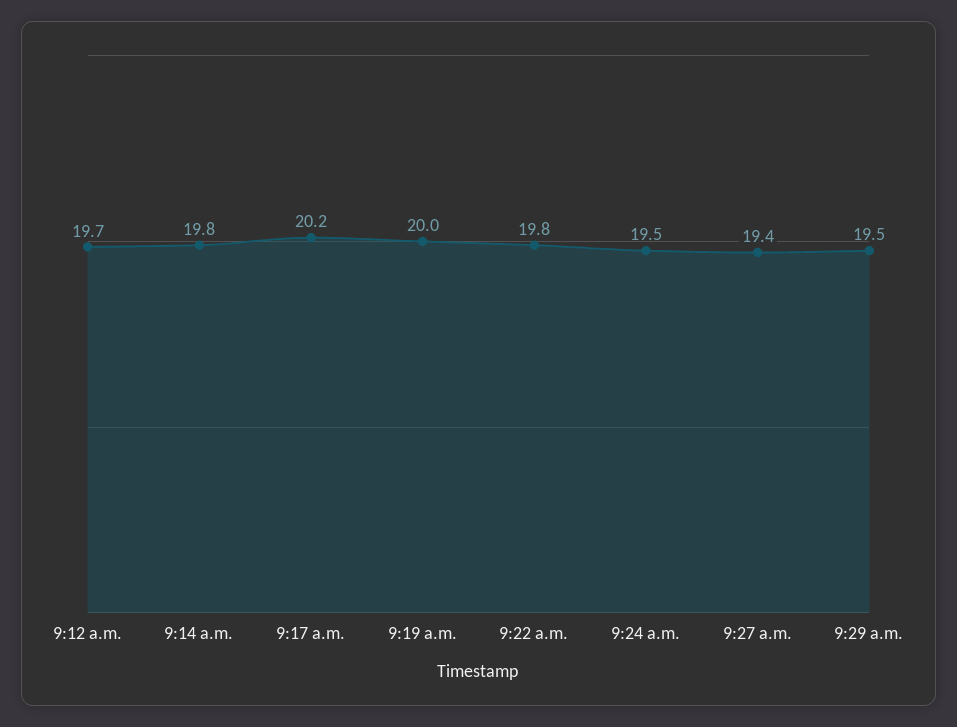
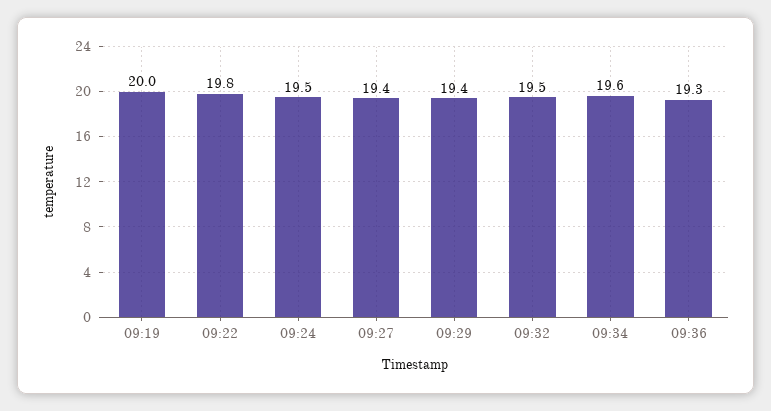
9:12 a.m.: 19.7 -> none
9:14 a.m.: 19.8 -> none
9:17 a.m.: 20.2 -> none
9:29 a.m.: 19.5 -> 19.4
09:32: none -> 19.5
09:34: none -> 19.6
09:36: none -> 19.3

